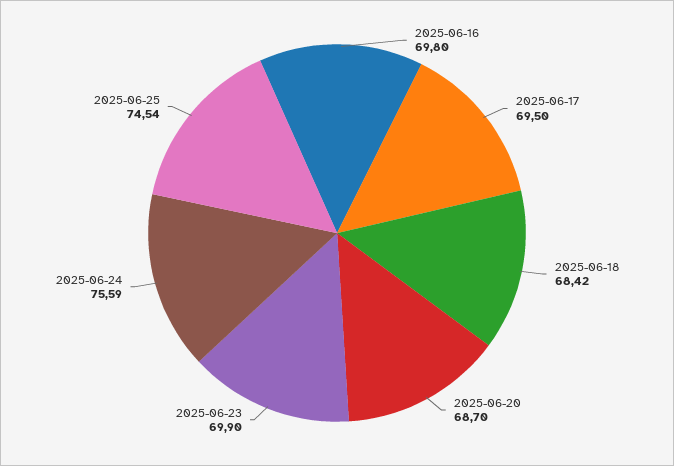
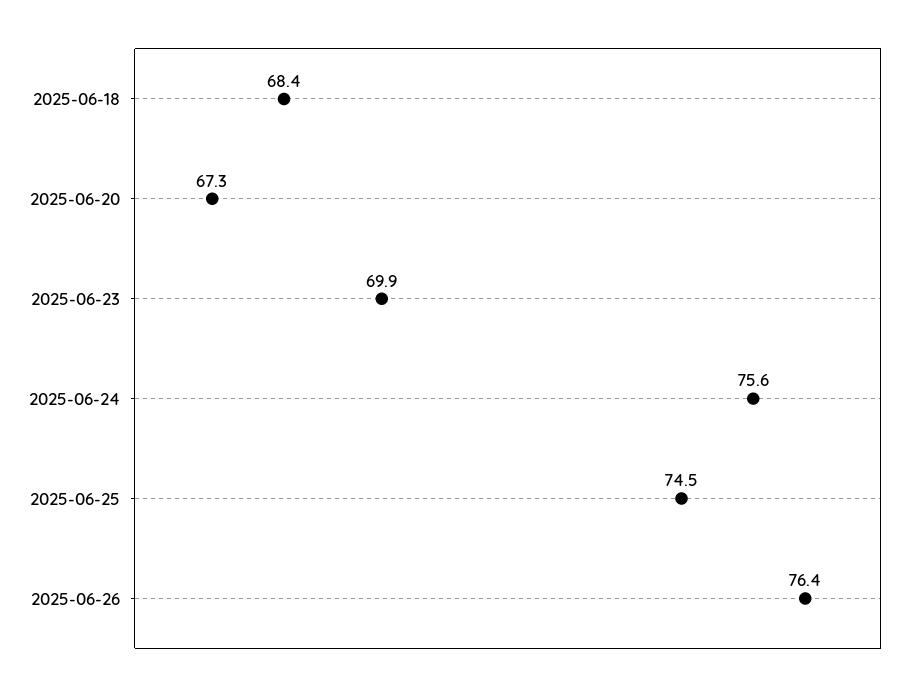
2025-06-16: 69.8 -> none
2025-06-17: 69.5 -> none
2025-06-20: 68.7 -> 67.3
2025-06-26: none -> 76.4

